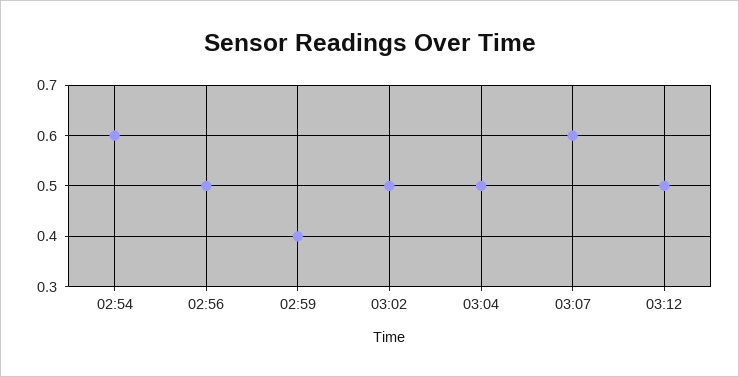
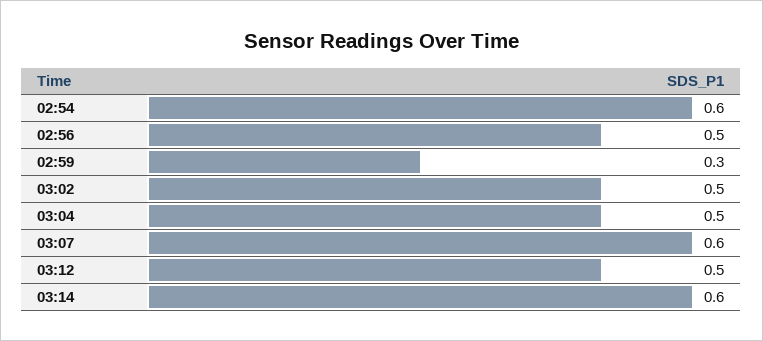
02:59: 0.4 -> 0.3
03:14: none -> 0.6

